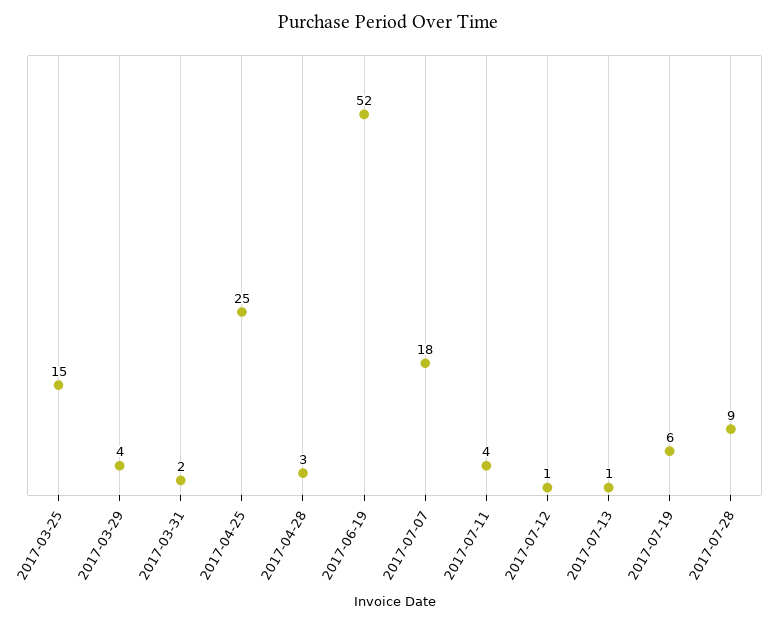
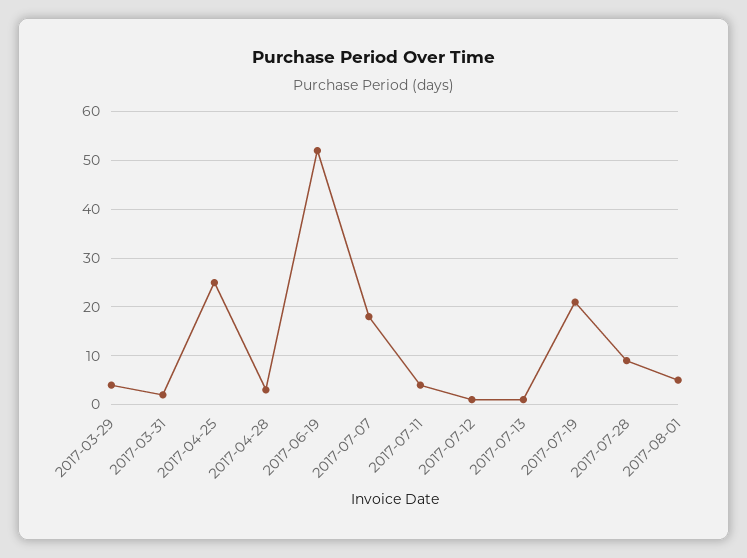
2017-03-25: 15 -> none
2017-07-19: 6 -> 20
2017-08-01: none -> 5

